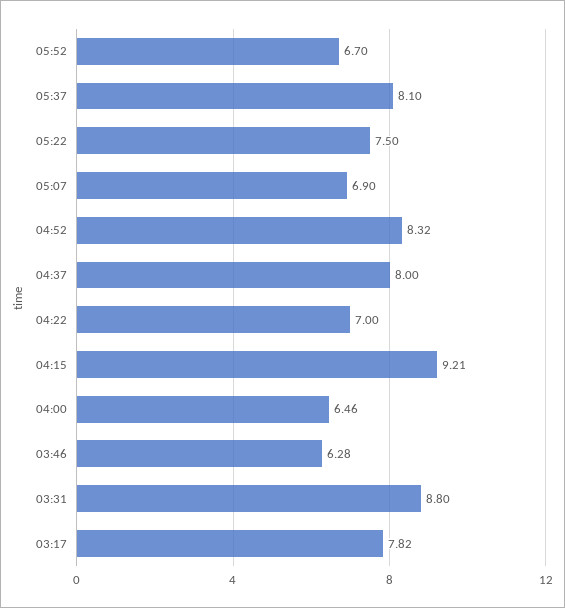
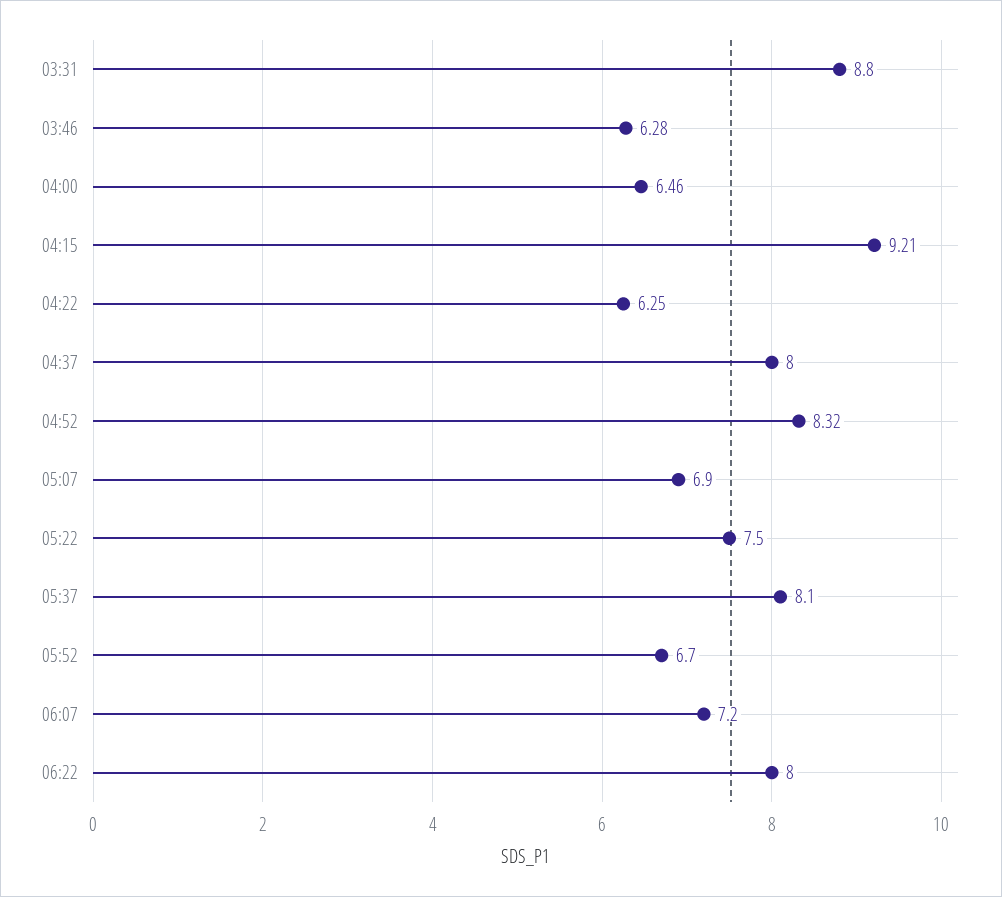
04:22: 7 -> 6.25
03:17: 7.82 -> none
06:07: none -> 7.2
06:22: none -> 8

